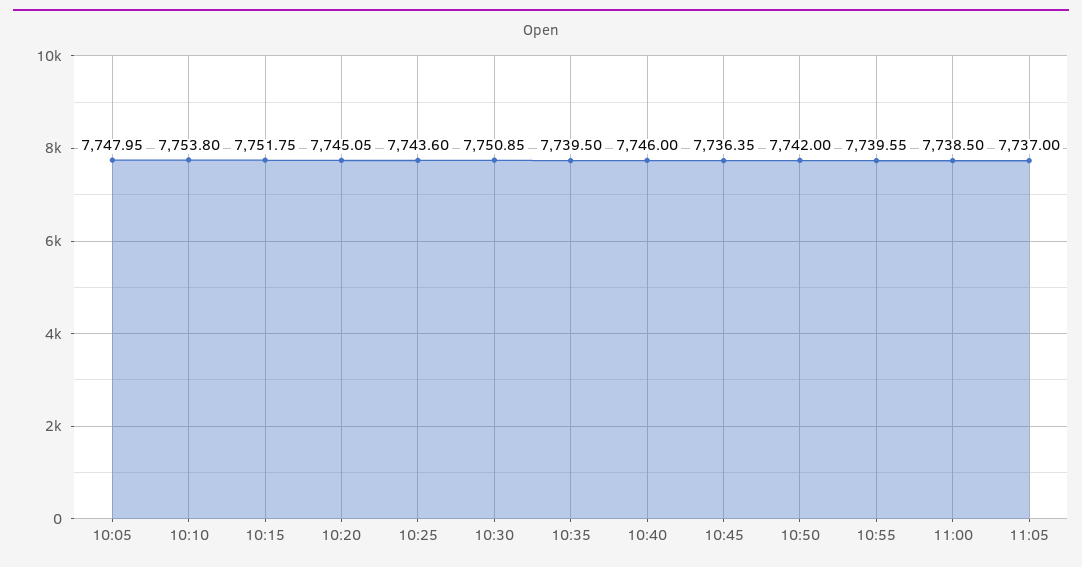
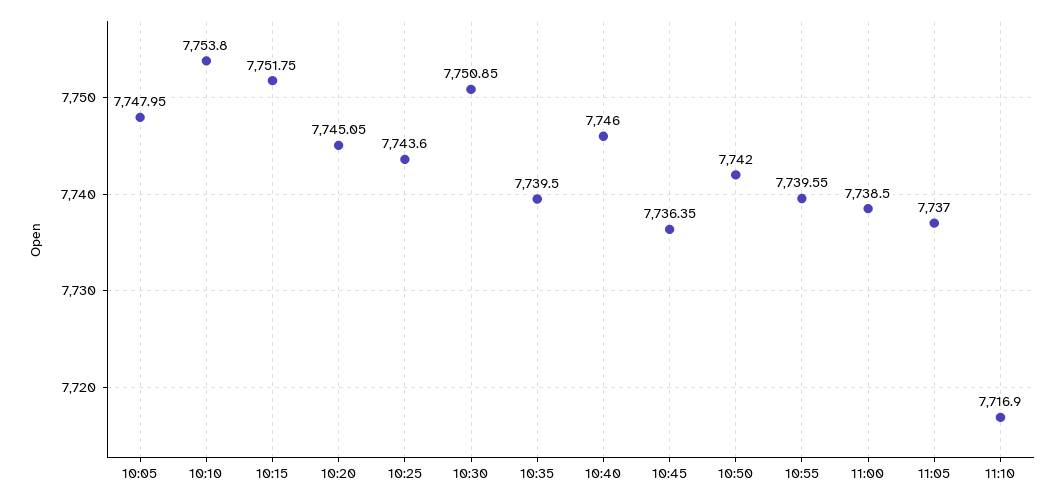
11:10: none -> 7716.9

